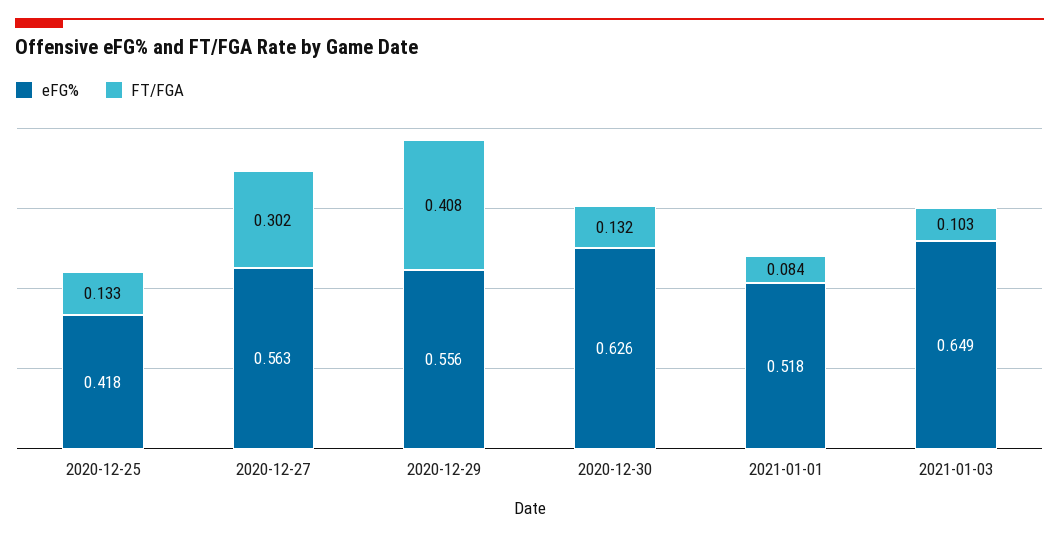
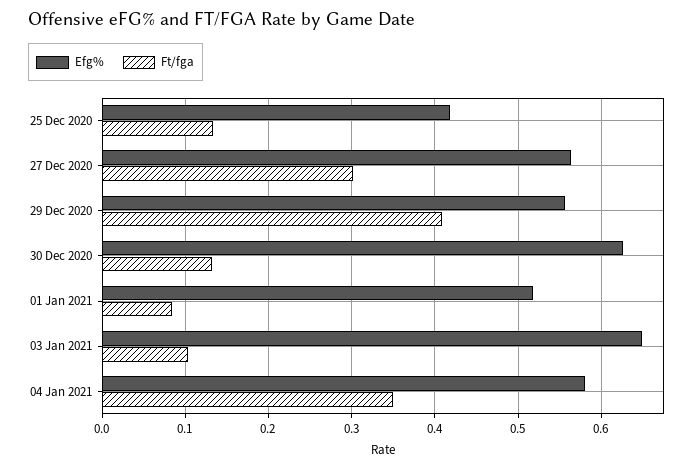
eFG%, 04 Jan 2021: none -> 0.58
FT/FGA, 04 Jan 2021: none -> 0.35

